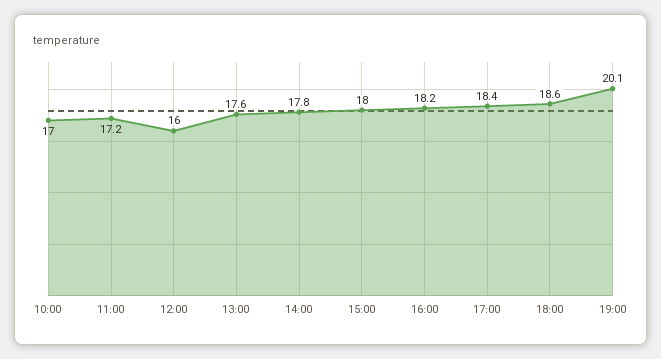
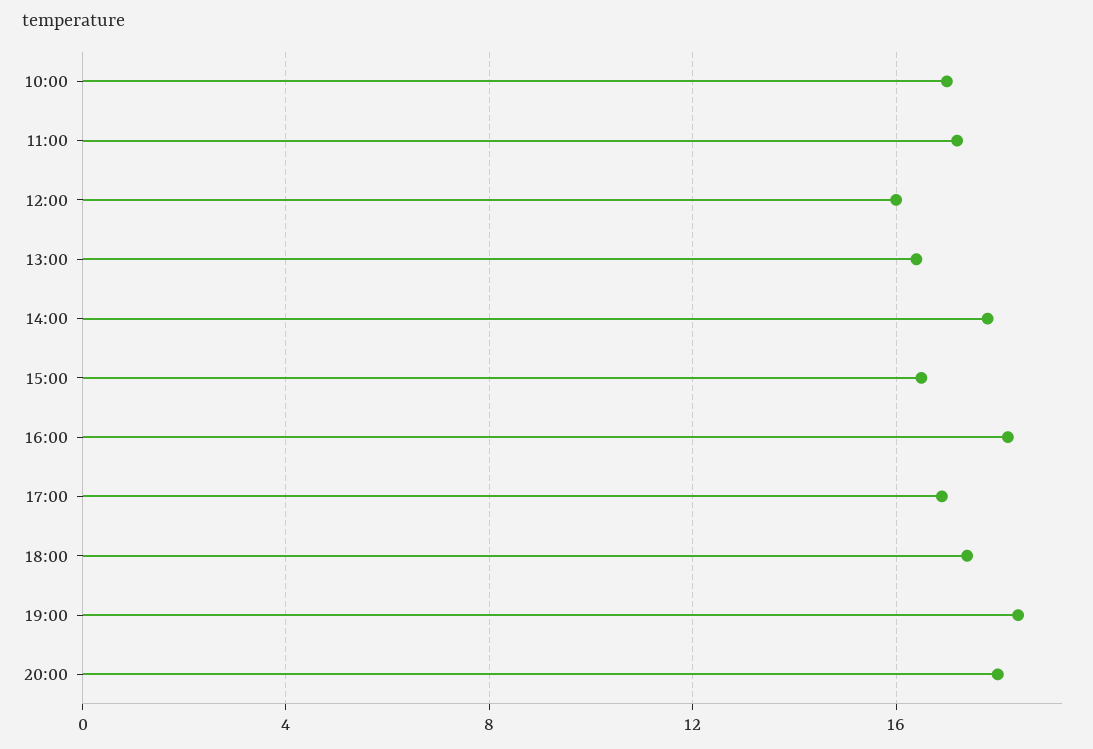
13:00: 17.6 -> 16.5
15:00: 18 -> 16.5
17:00: 18.4 -> 17
18:00: 18.6 -> 17.5
19:00: 20.1 -> 18.5
20:00: none -> 18

